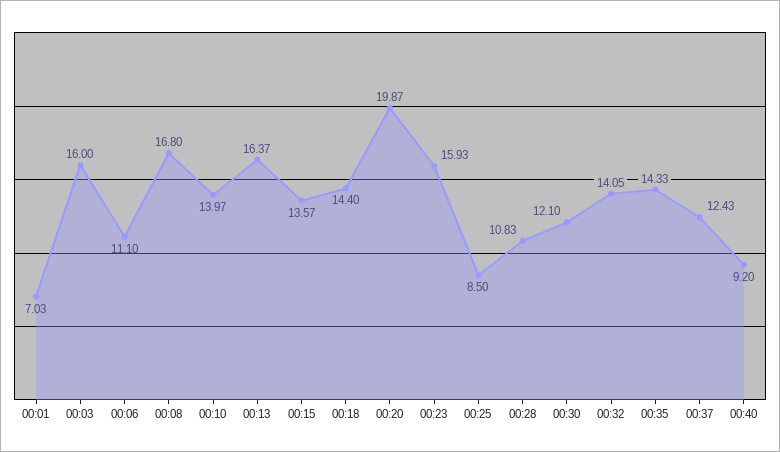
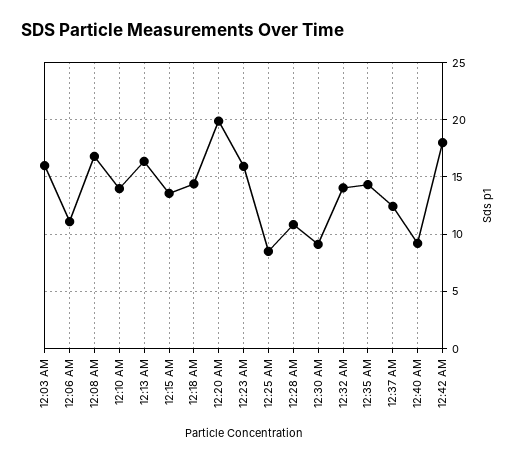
00:01: 7.03 -> none
00:30: 12.1 -> 9
12:42 AM: none -> 18

